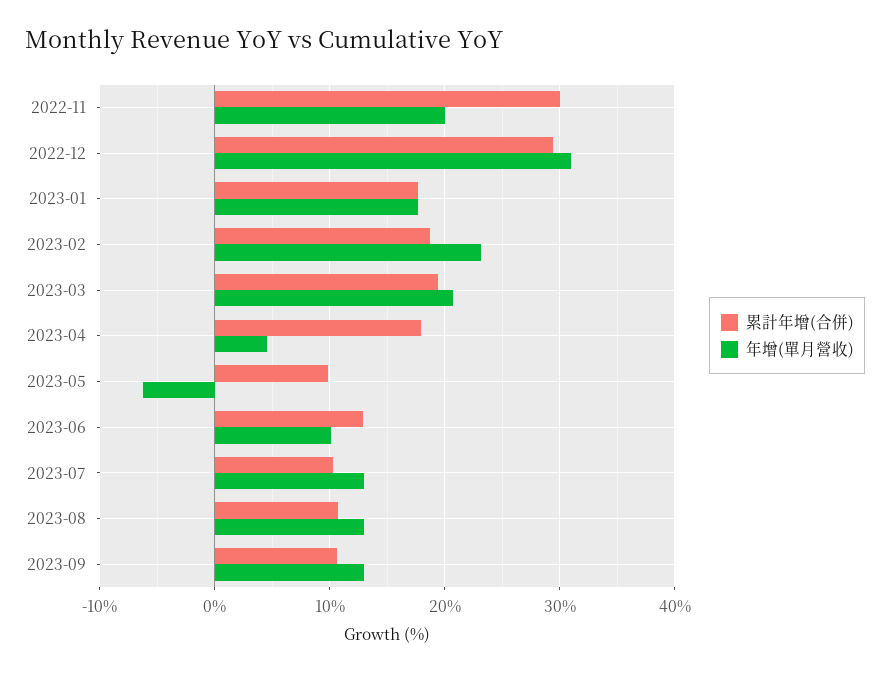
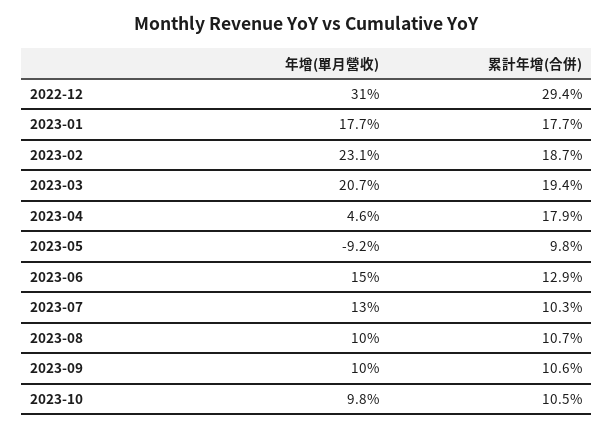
累計年增(合併), 2022-11: 30 -> none
年增(單月營收), 2022-11: 20 -> none
年增(單月營收), 2023-05: -6 -> -9.2
年增(單月營收), 2023-06: 10 -> 15
年增(單月營收), 2023-08: 13 -> 10
年增(單月營收), 2023-09: 13 -> 10
年增(單月營收), 2023-10: none -> 9.8
累計年增(合併), 2023-10: none -> 10.5

